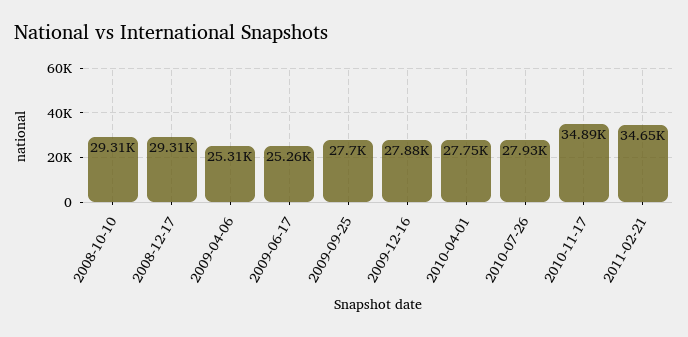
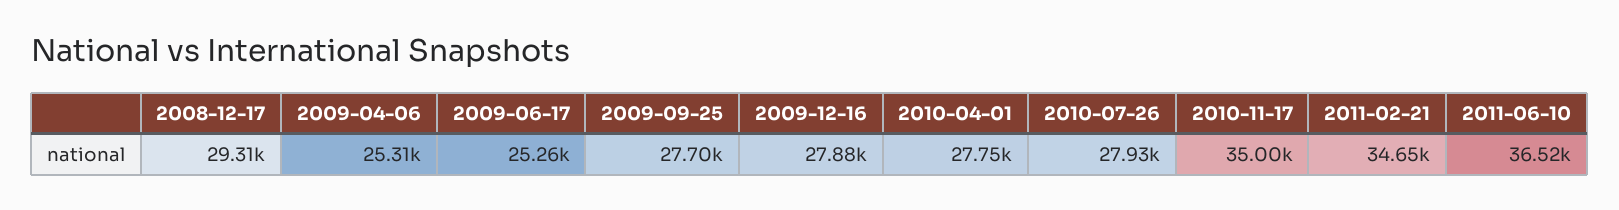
2008-10-10: 29310 -> none
2010-11-17: 34890 -> 35000
2011-06-10: none -> 36520

